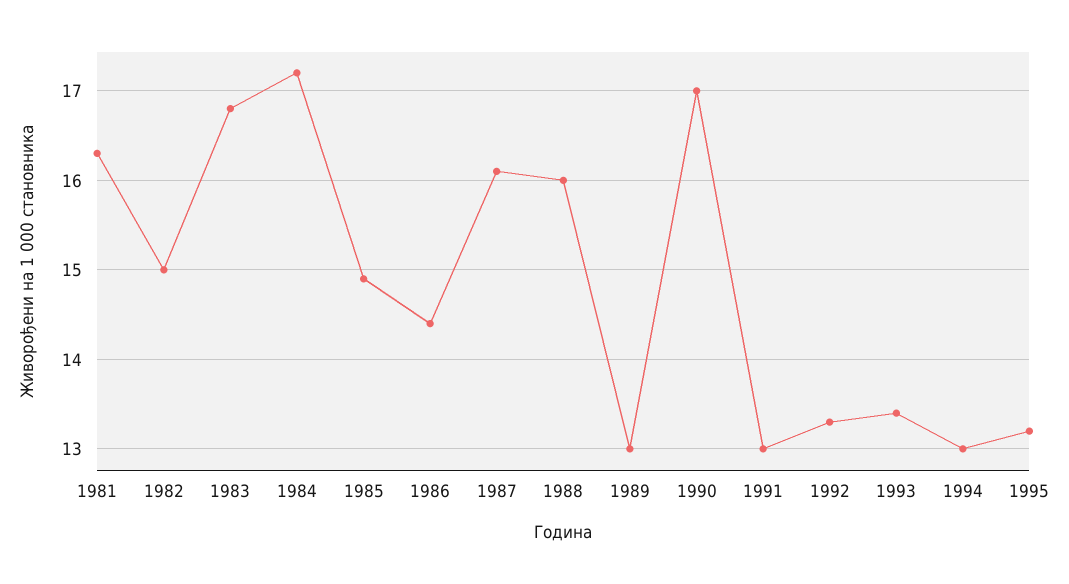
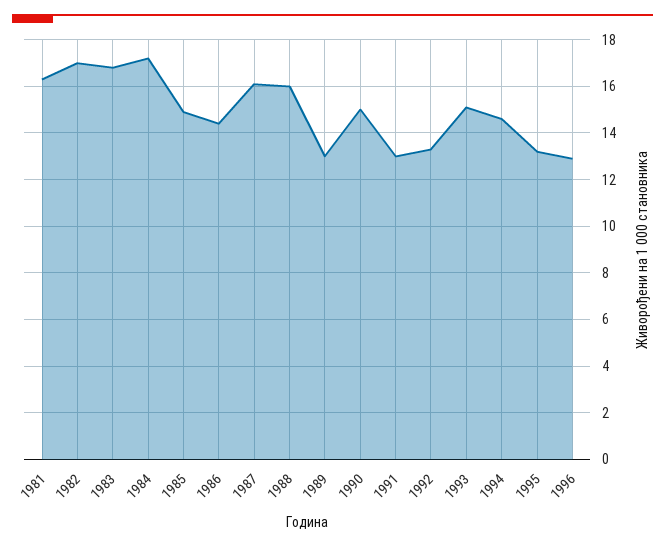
1982: 15 -> 17
1990: 17 -> 15
1993: 13.4 -> 15
1994: 13 -> 14.5
1996: none -> 13

